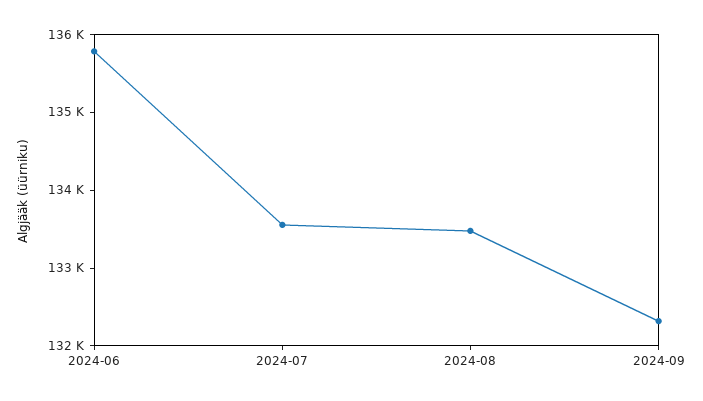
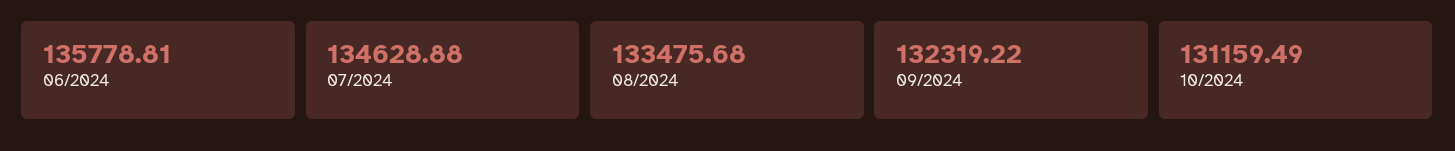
2024-07: 133600 -> 134628.88
10/2024: none -> 131159.49

